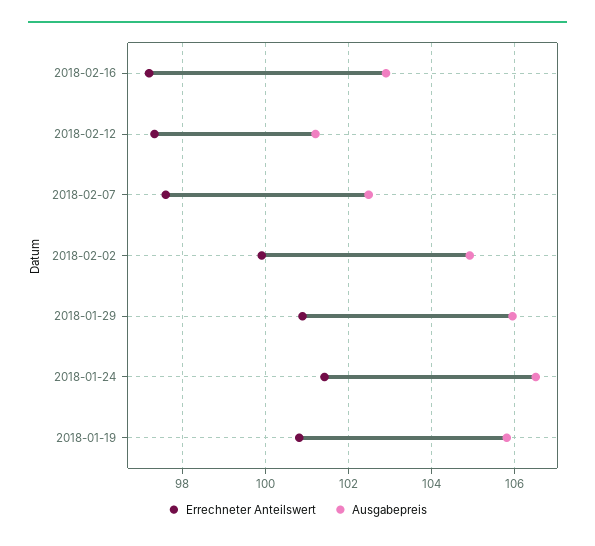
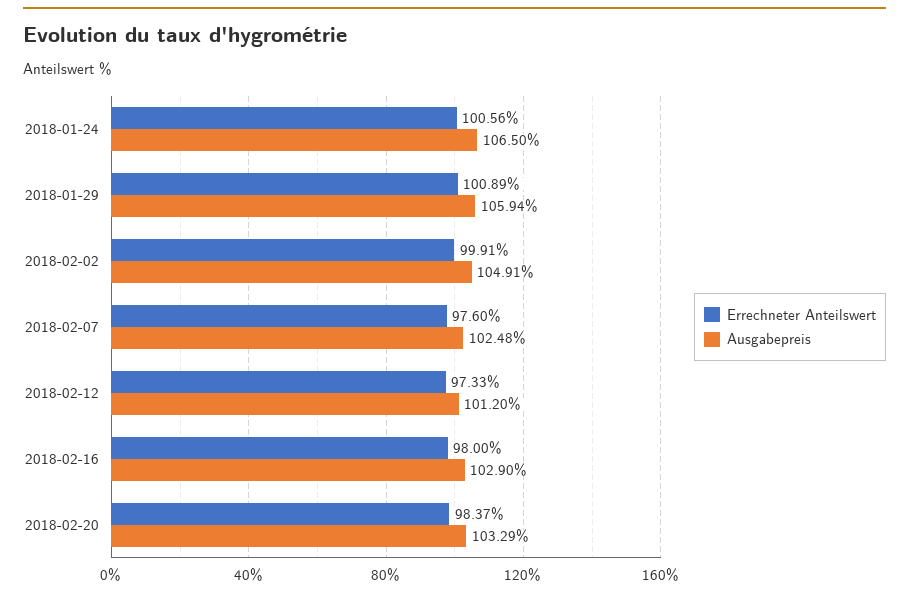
Errechneter Anteilswert, 2018-02-16: 97.2 -> 98
Errechneter Anteilswert, 2018-01-24: 101.4 -> 100.56
Errechneter Anteilswert, 2018-01-19: 100.8 -> none
Ausgabepreis, 2018-01-19: 105.8 -> none
Errechneter Anteilswert, 2018-02-20: none -> 98.37
Ausgabepreis, 2018-02-20: none -> 103.29

